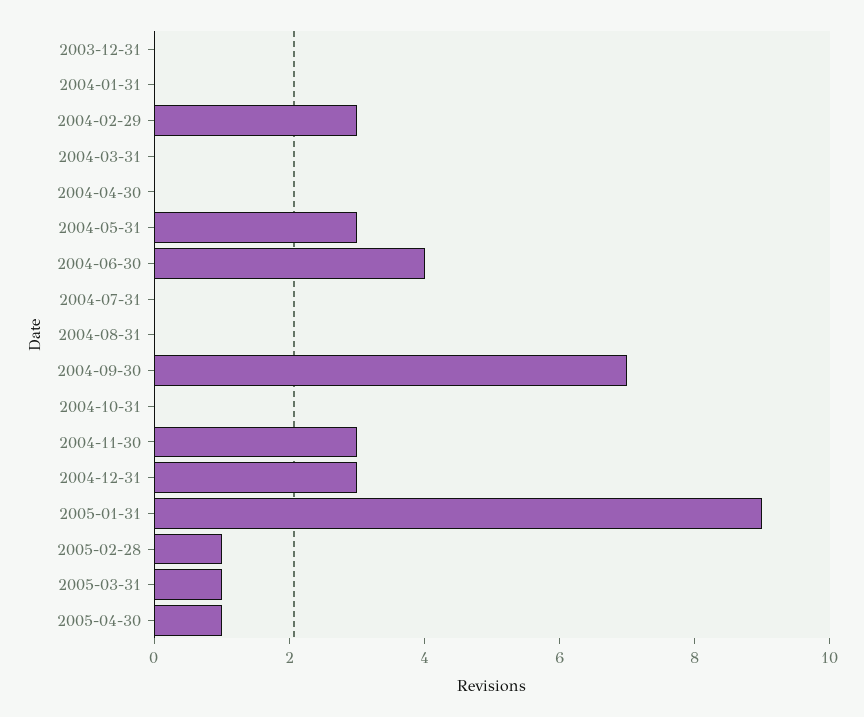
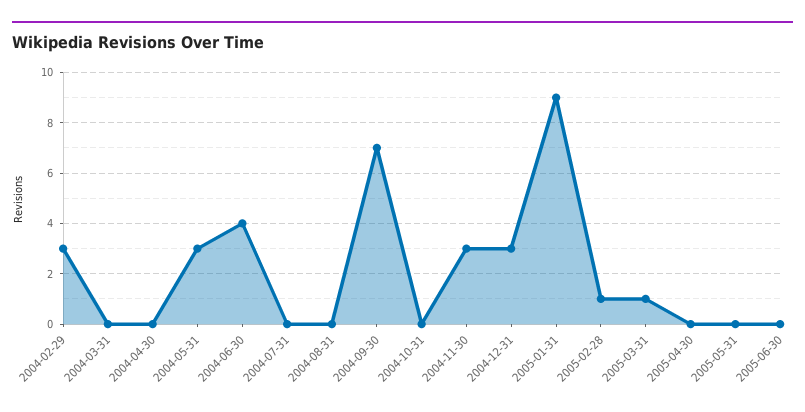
2003-12-31: 0 -> none
2004-01-31: 0 -> none
2005-04-30: 1 -> 0
2005-05-31: none -> 0
2005-06-30: none -> 0

